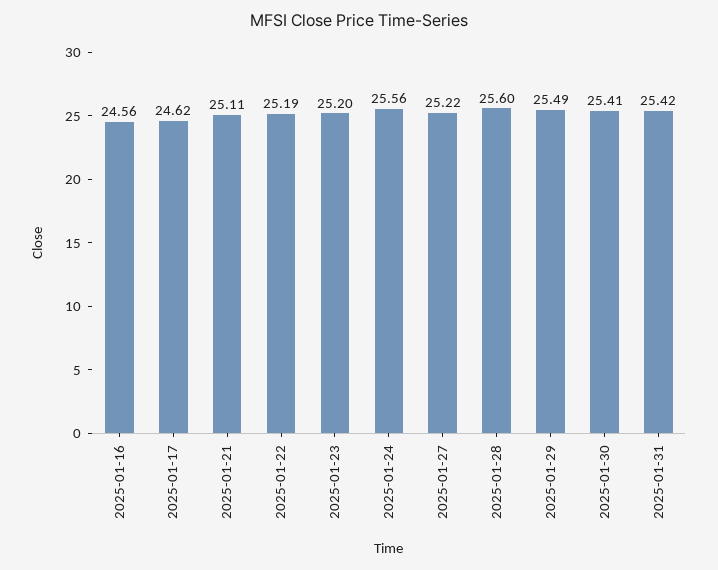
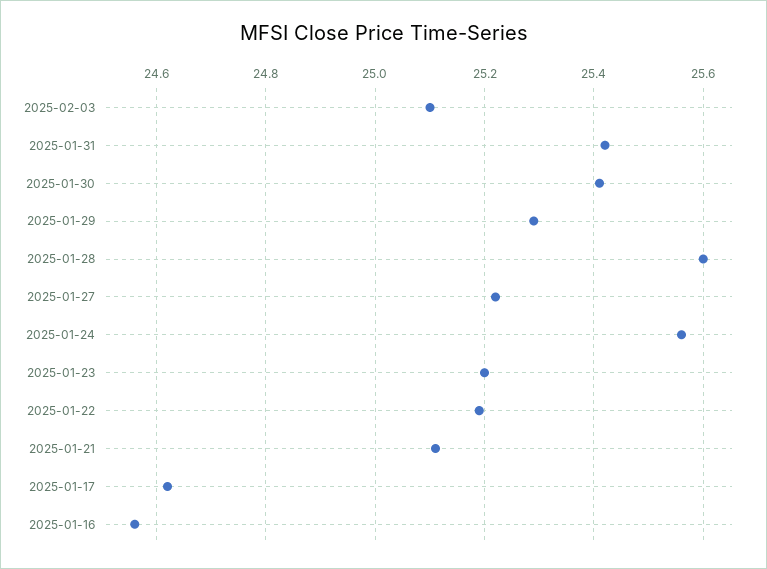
2025-01-29: 25.49 -> 25.3
2025-02-03: none -> 25.1

